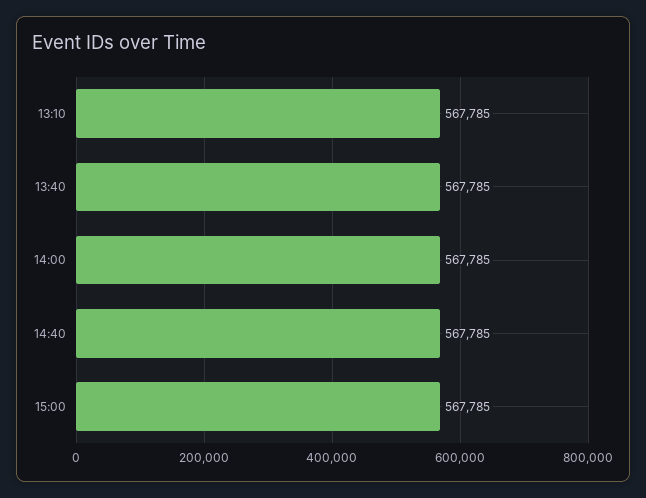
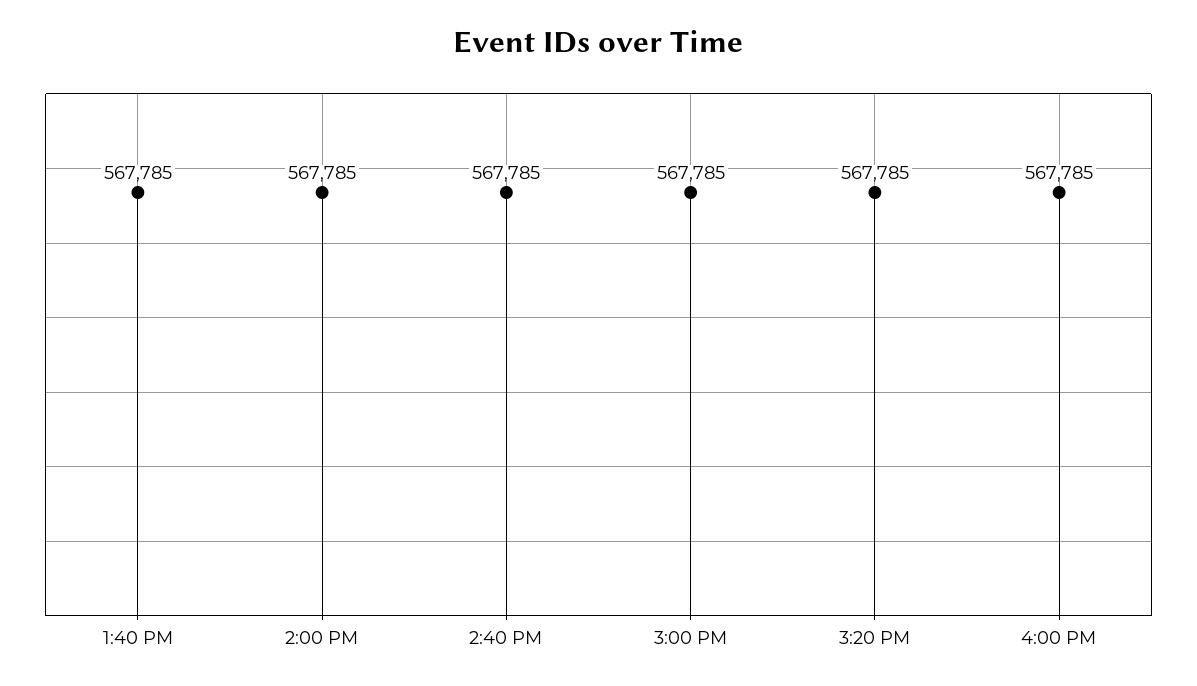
13:10: 567785 -> none
3:20 PM: none -> 567785
4:00 PM: none -> 567785

